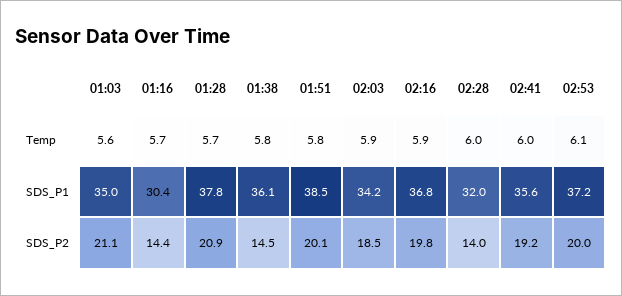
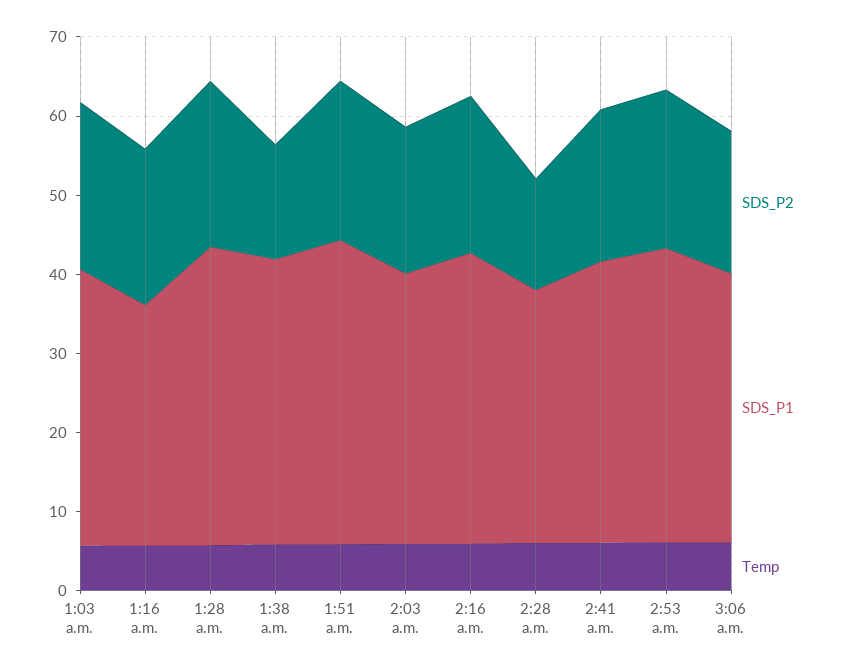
SDS_P2, 01:16: 14.4 -> 20
SDS_P2, 3:06 a.m.: none -> 18
SDS_P1, 3:06 a.m.: none -> 34
Temp, 3:06 a.m.: none -> 6

